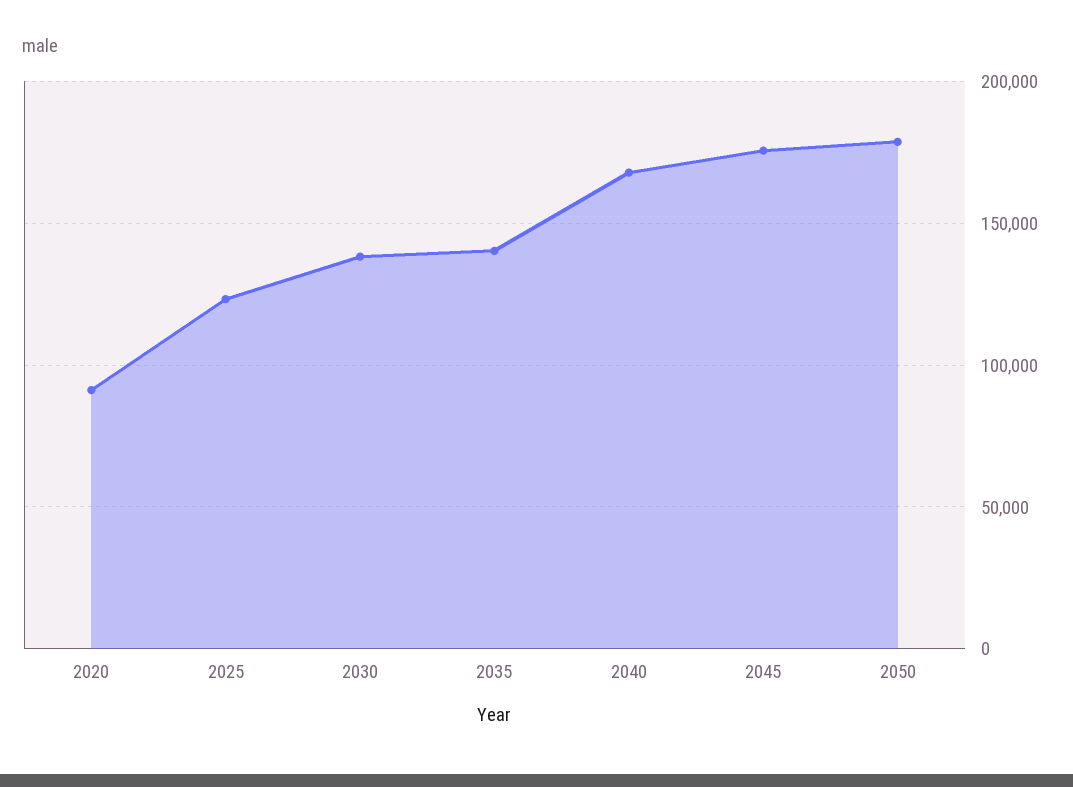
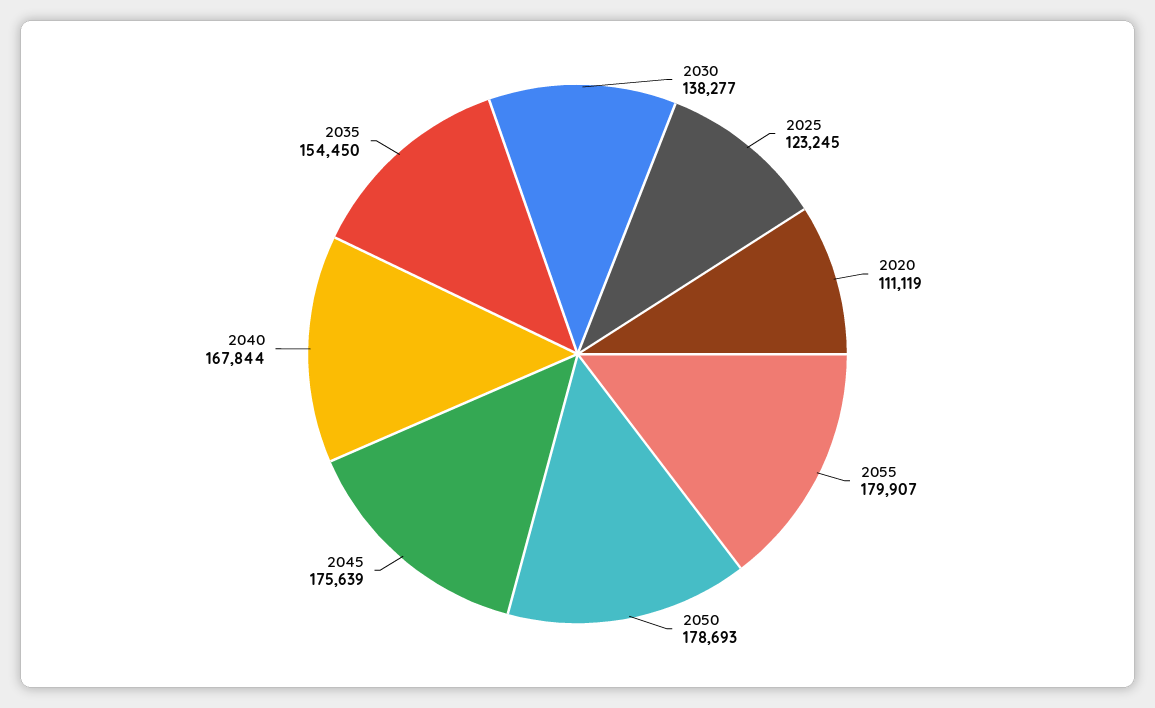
2020: 90000 -> 111119
2035: 140000 -> 154450
2055: none -> 179907

